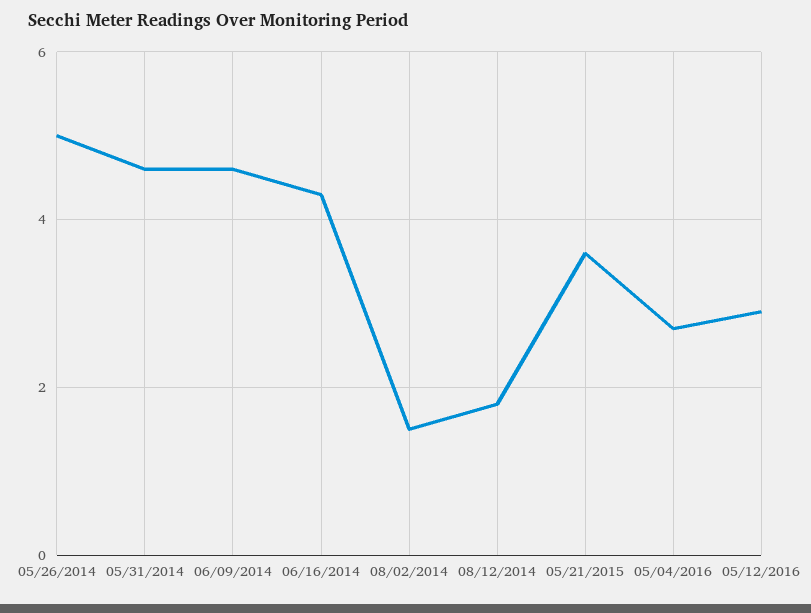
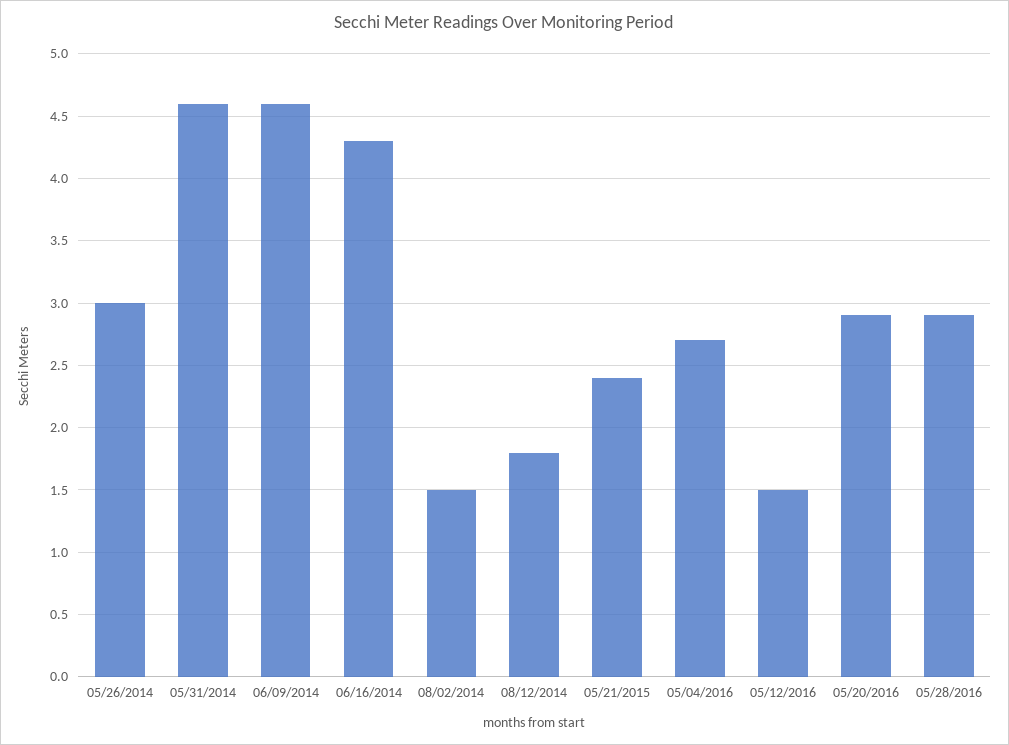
05/26/2014: 5 -> 3
05/21/2015: 3.5 -> 2.4
05/12/2016: 3 -> 1.5
05/20/2016: none -> 2.9
05/28/2016: none -> 2.9

